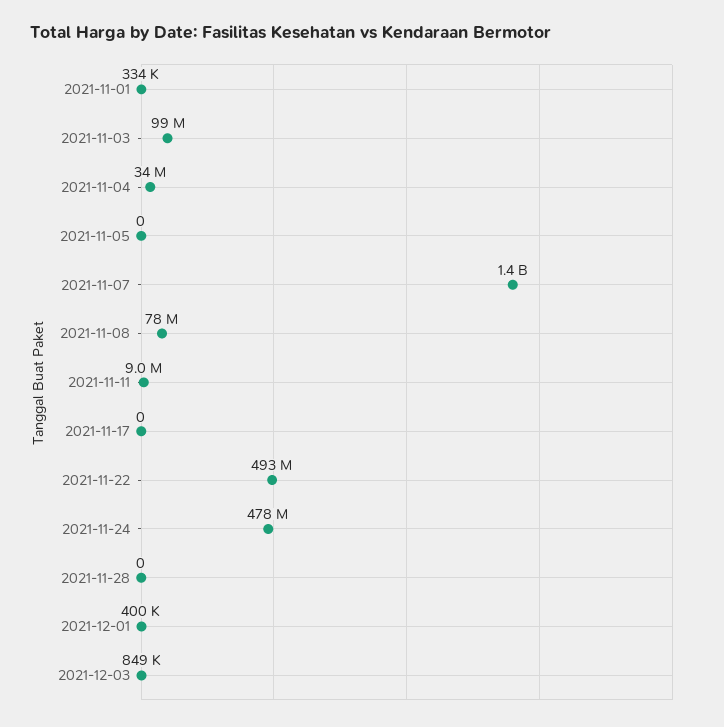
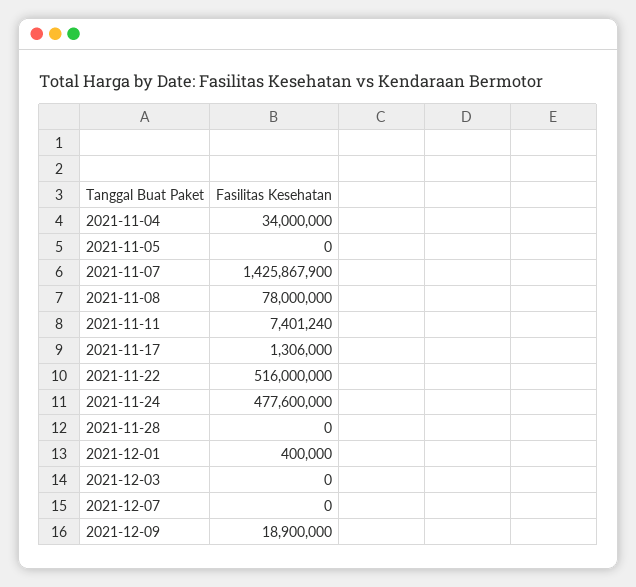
2021-11-01: 334000 -> none
2021-11-03: 99000000 -> none
2021-11-11: 9000000 -> 7401240
2021-11-17: 0 -> 1306000
2021-11-22: 493000000 -> 516000000
2021-12-03: 849000 -> 0
2021-12-07: none -> 0
2021-12-09: none -> 18900000

